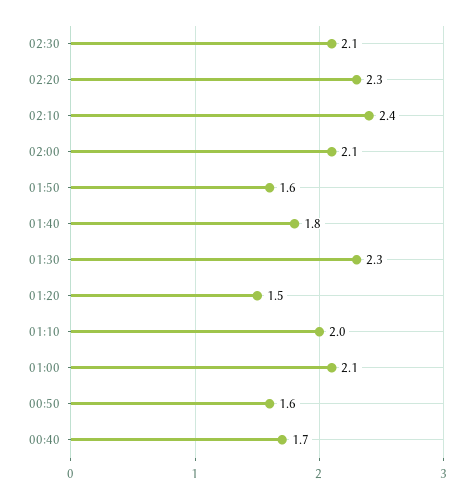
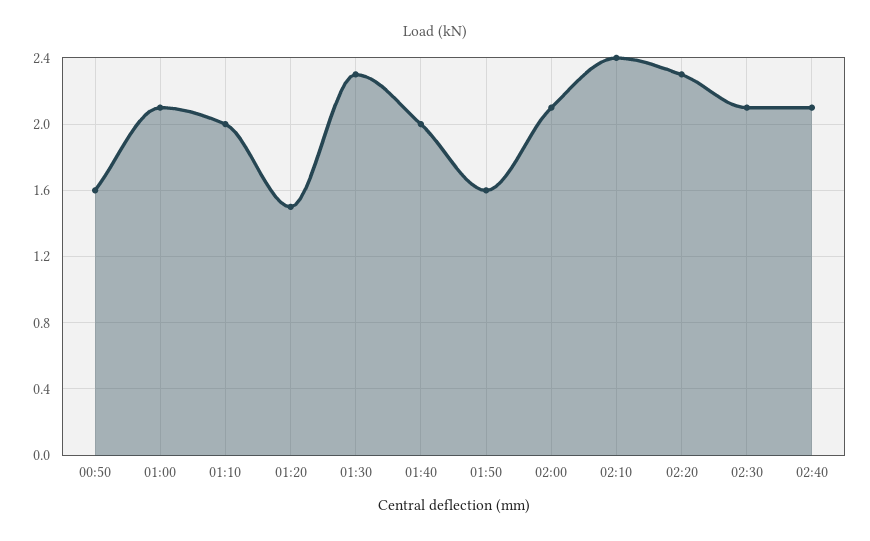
01:40: 1.8 -> 2
00:40: 1.7 -> none
02:40: none -> 2.1

